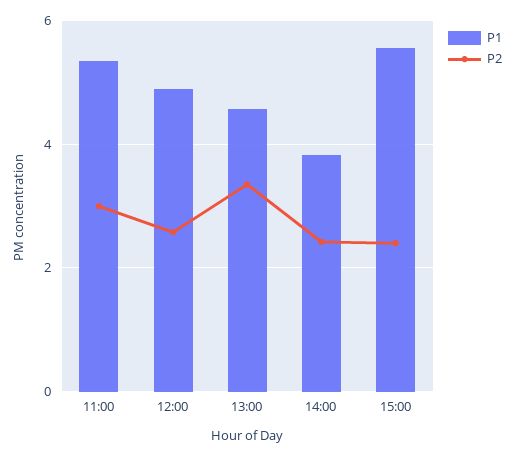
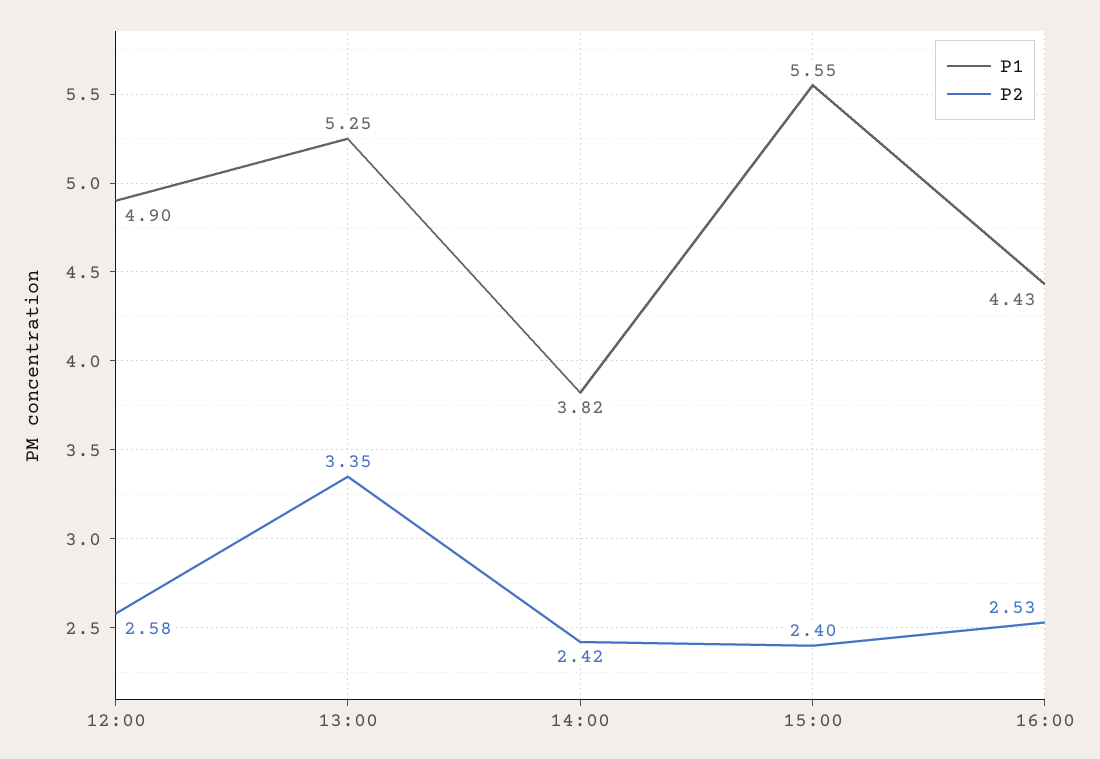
P1, 11:00: 5.4 -> none
P2, 11:00: 3 -> none
P1, 13:00: 4.6 -> 5.25
P1, 16:00: none -> 4.43
P2, 16:00: none -> 2.53

